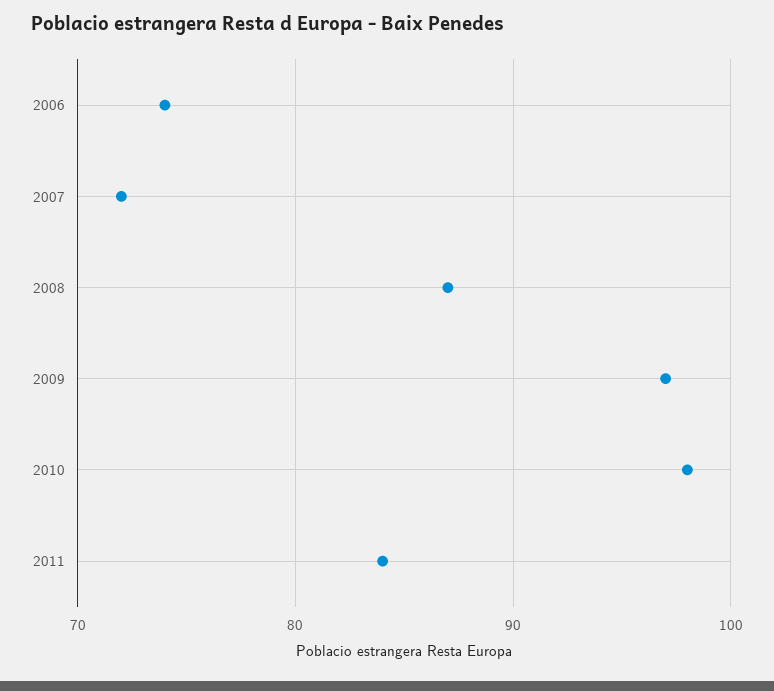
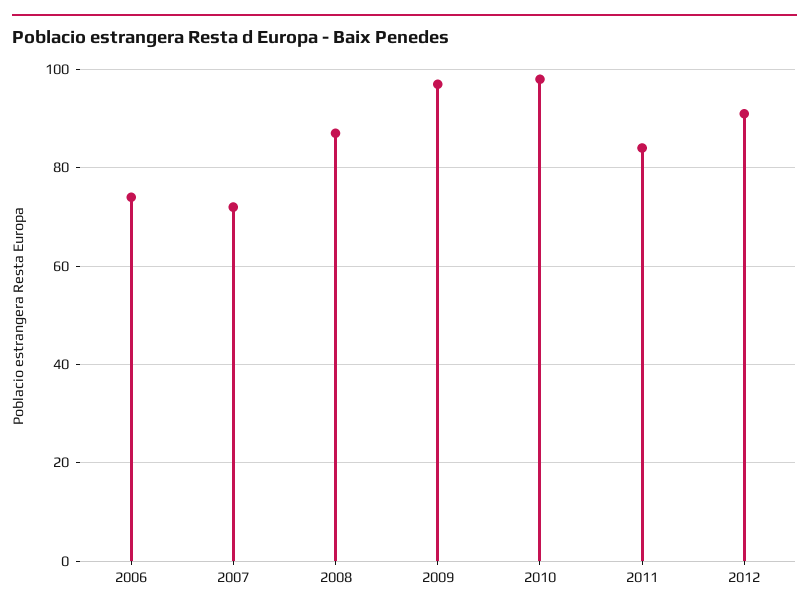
2012: none -> 90

